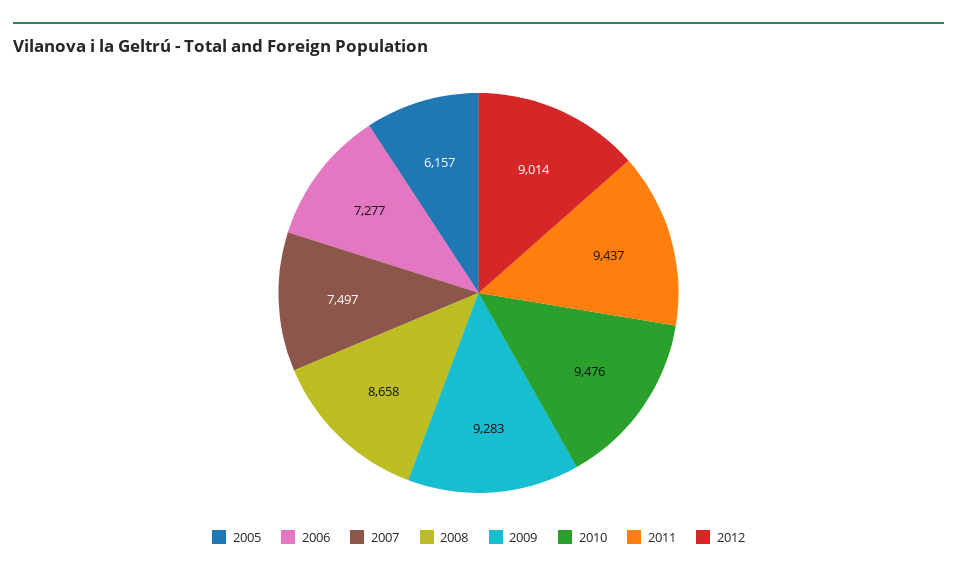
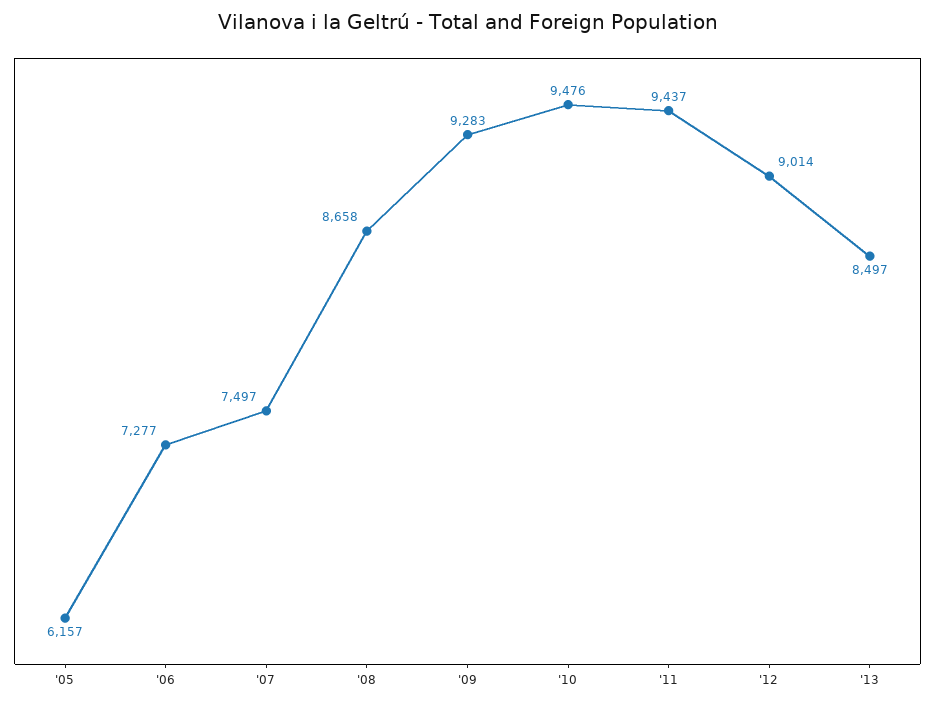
'13: none -> 8497

